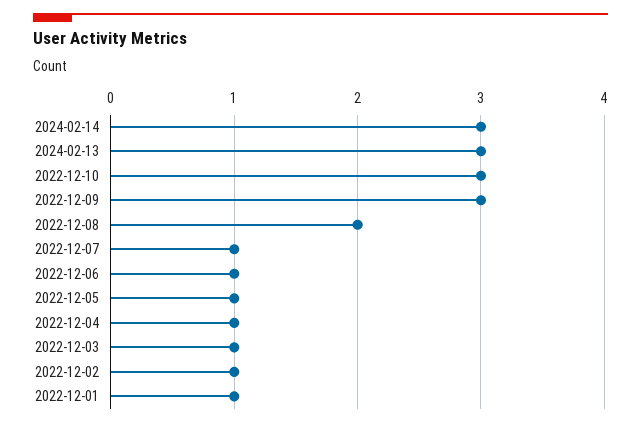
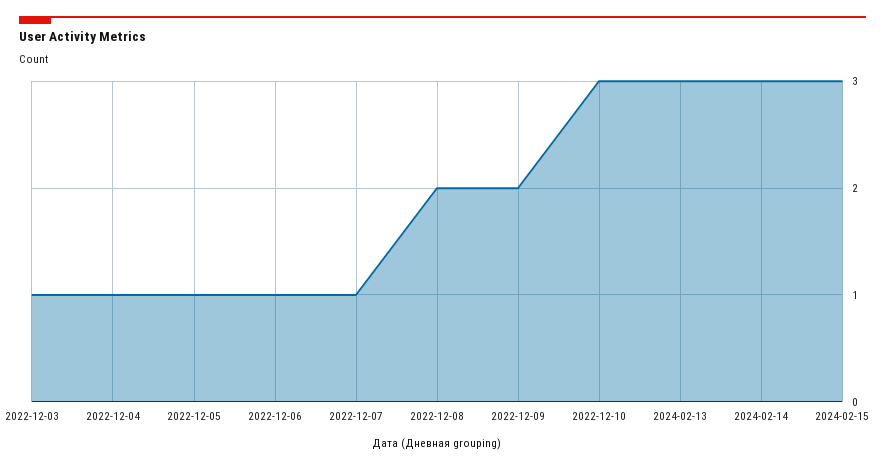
2022-12-09: 3 -> 2
2022-12-02: 1 -> none
2022-12-01: 1 -> none
2024-02-15: none -> 3

